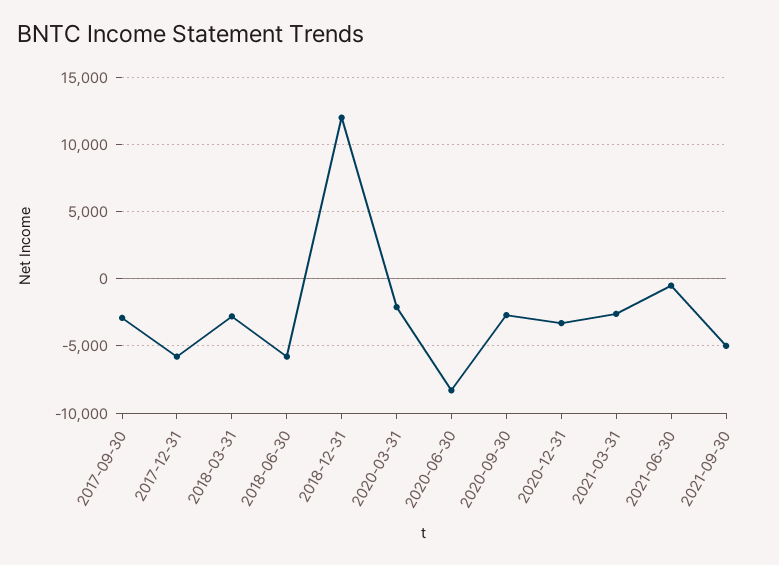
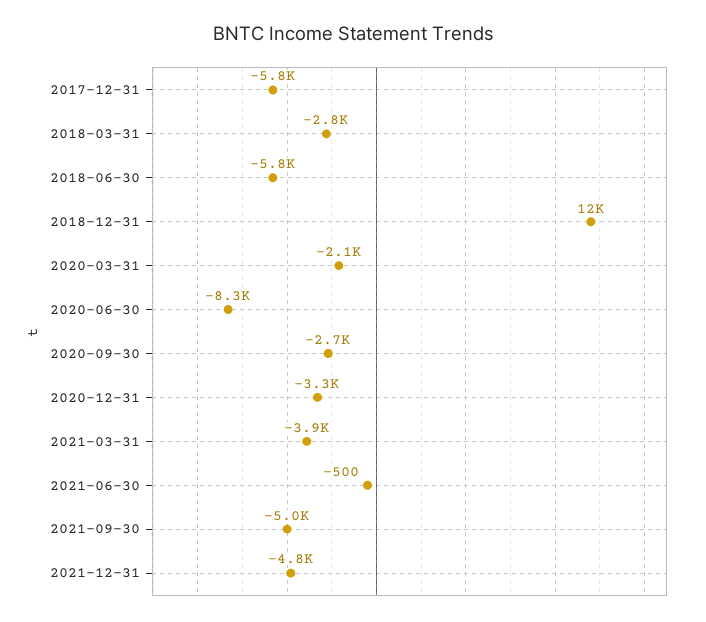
2017-09-30: -3000 -> none
2021-03-31: -2500 -> -3900
2021-12-31: none -> -4800

